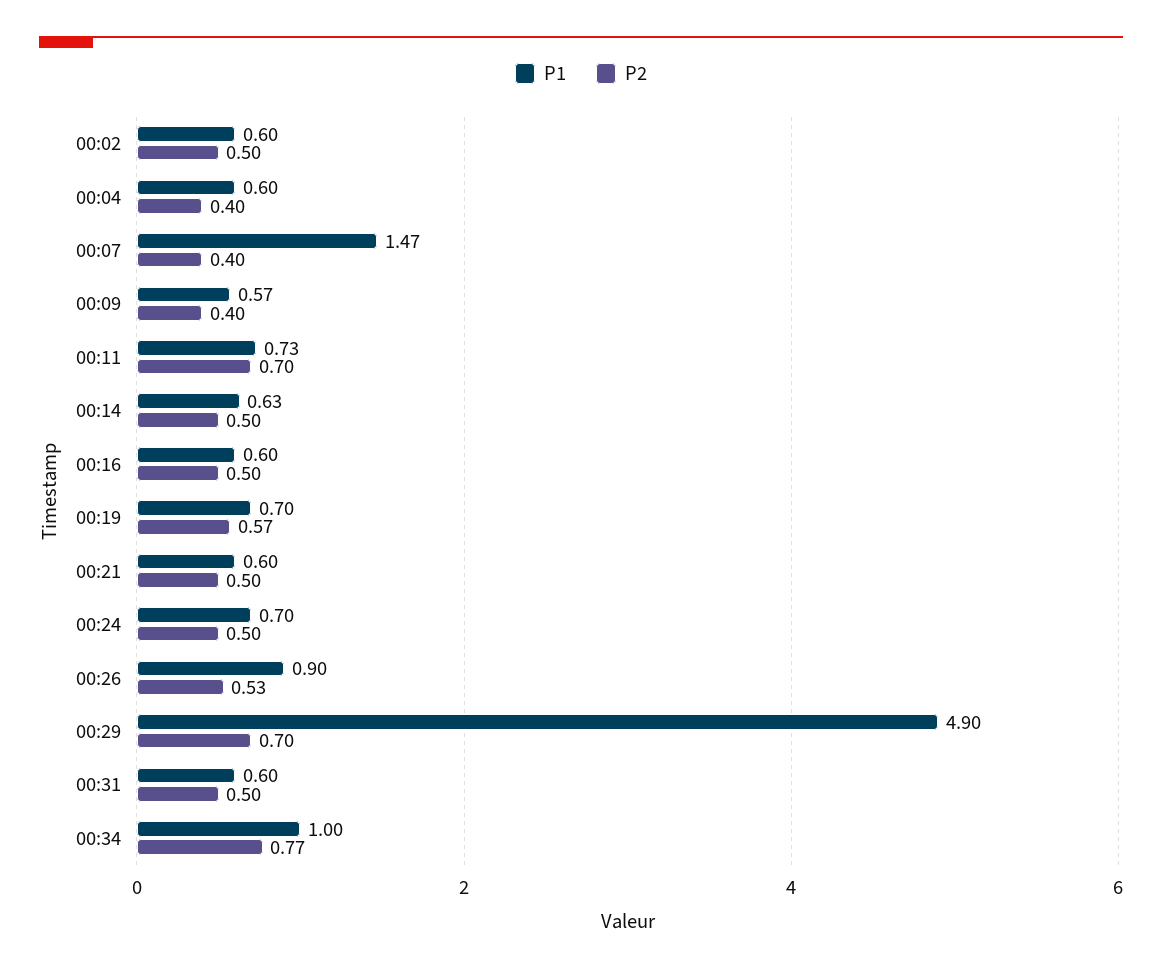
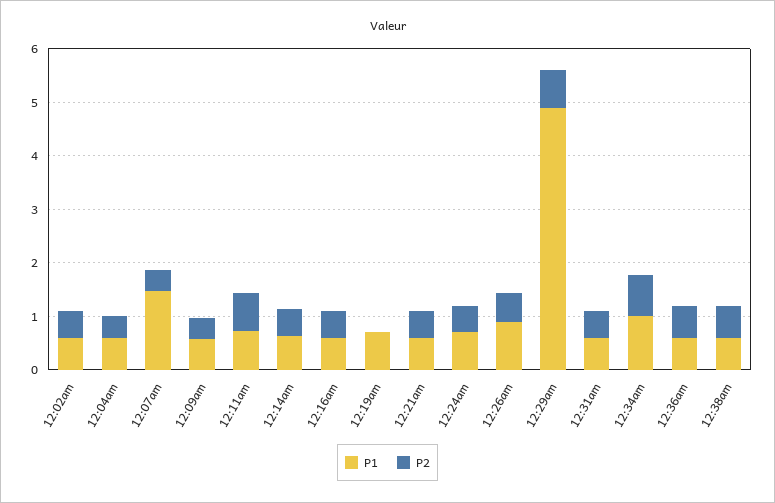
P2, 00:19: 0.57 -> 0
P1, 12:36am: none -> 0.6
P2, 12:36am: none -> 0.6
P1, 12:38am: none -> 0.6
P2, 12:38am: none -> 0.6

